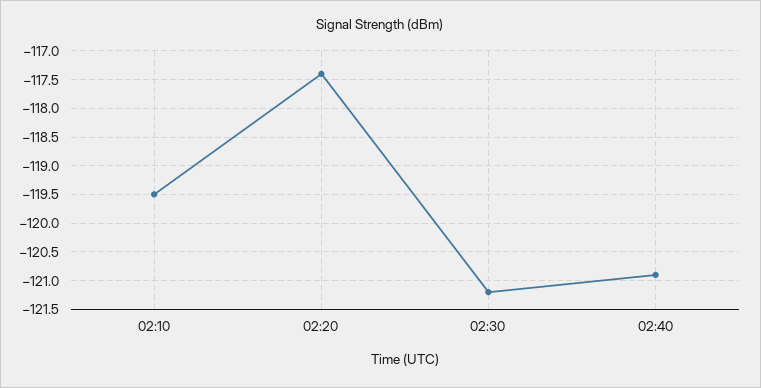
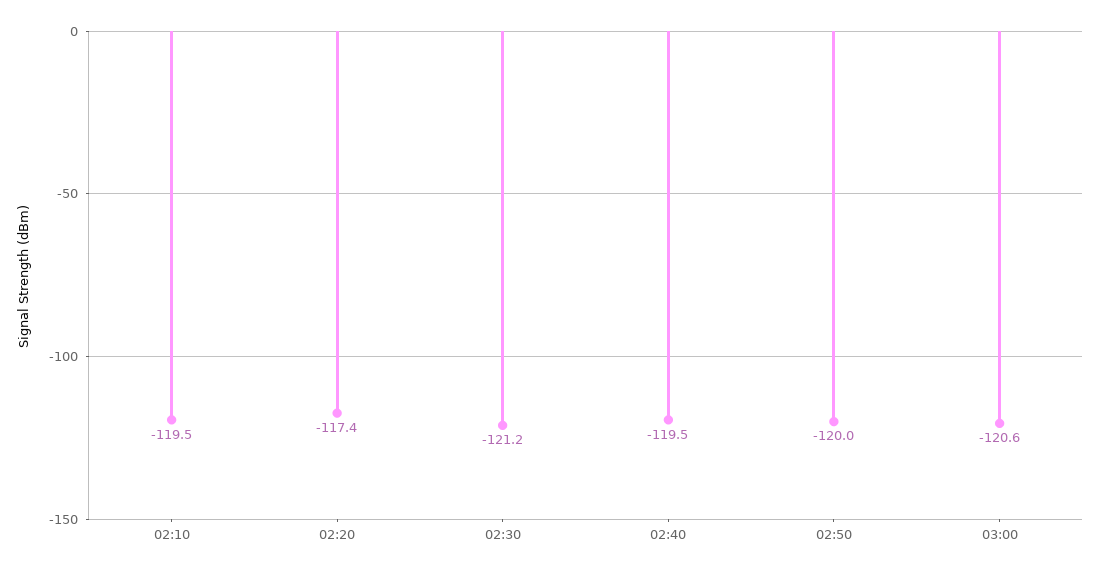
02:40: -121 -> -119.5
02:50: none -> -120
03:00: none -> -120.6

